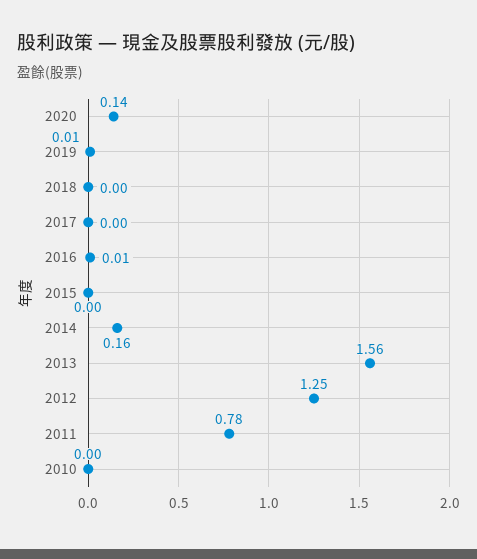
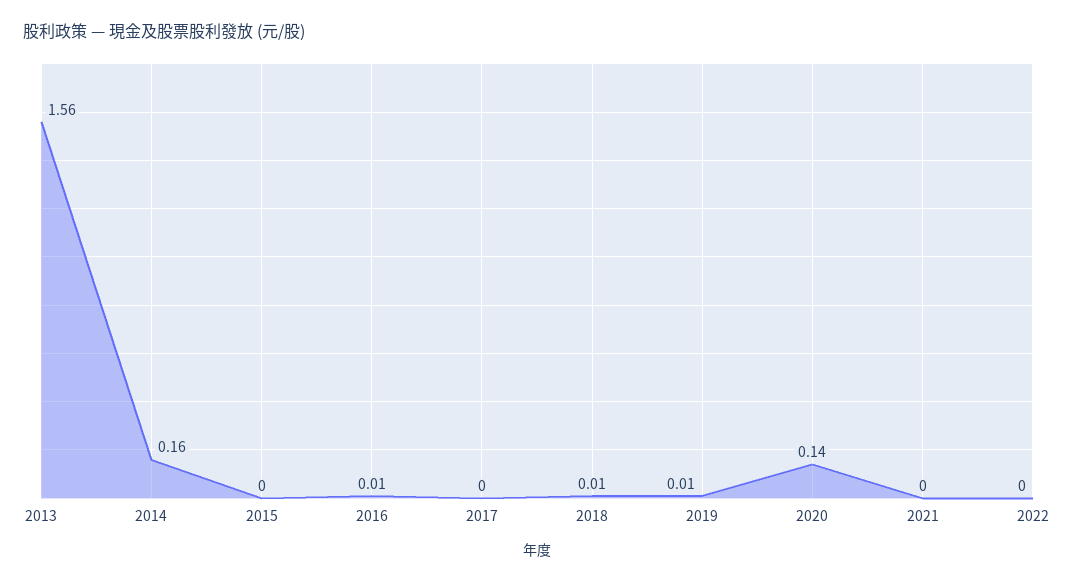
2018: 0 -> 0.01
2012: 1.25 -> none
2011: 0.78 -> none
2010: 0 -> none
2021: none -> 0
2022: none -> 0

